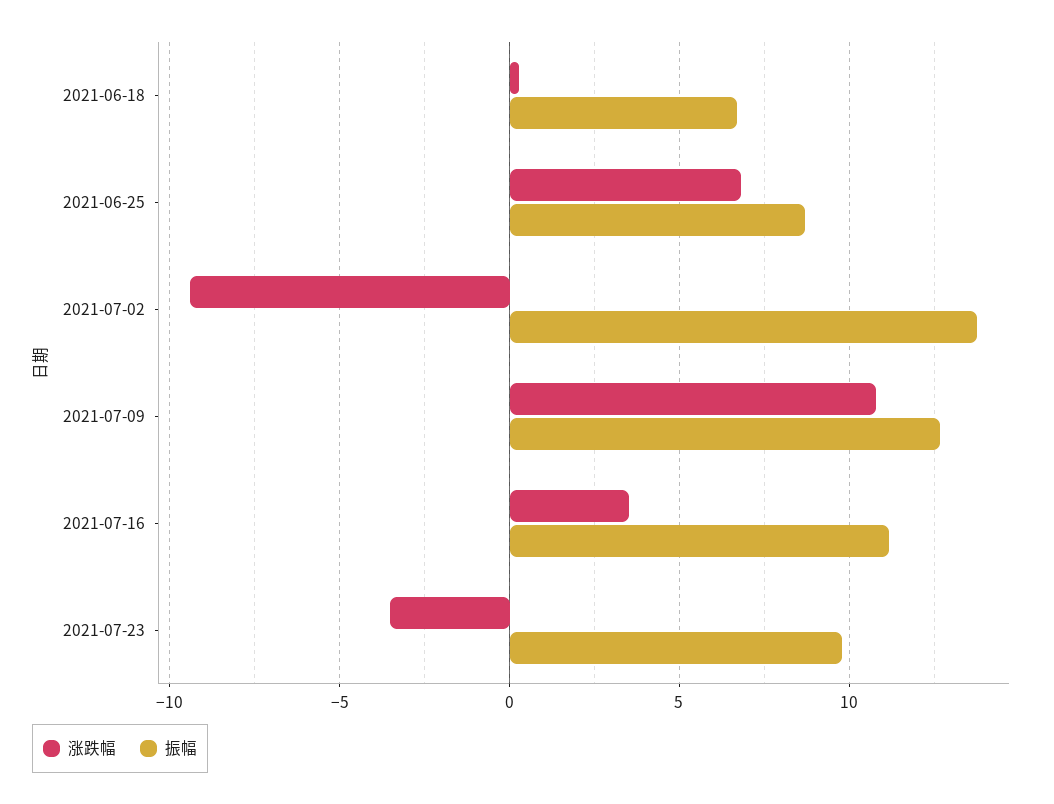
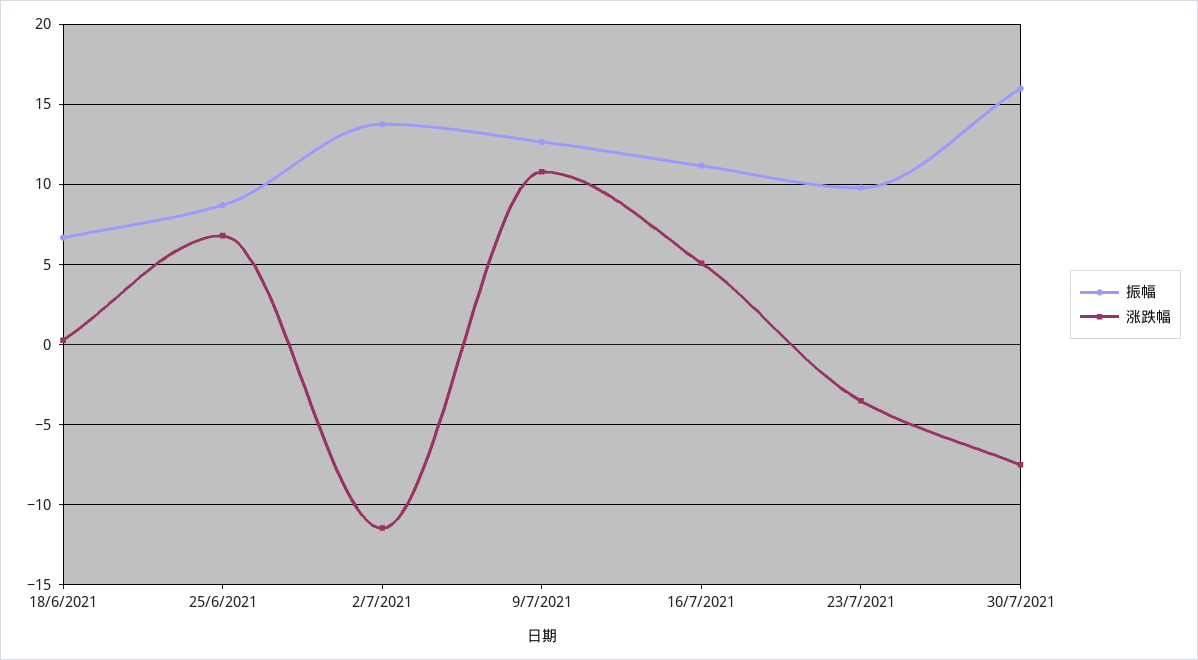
涨跌幅, 2021-07-02: -9.5 -> -11.5
涨跌幅, 2021-07-16: 3.5 -> 5
振幅, 30/7/2021: none -> 16
涨跌幅, 30/7/2021: none -> -7.5

